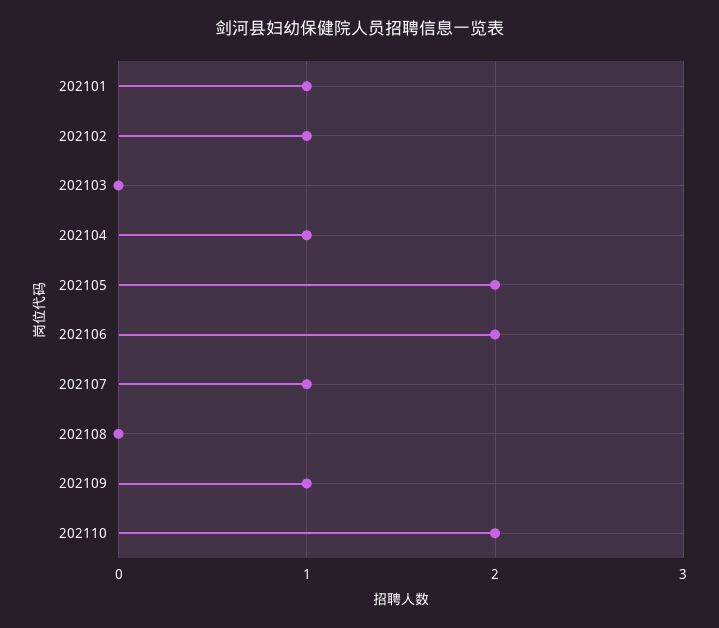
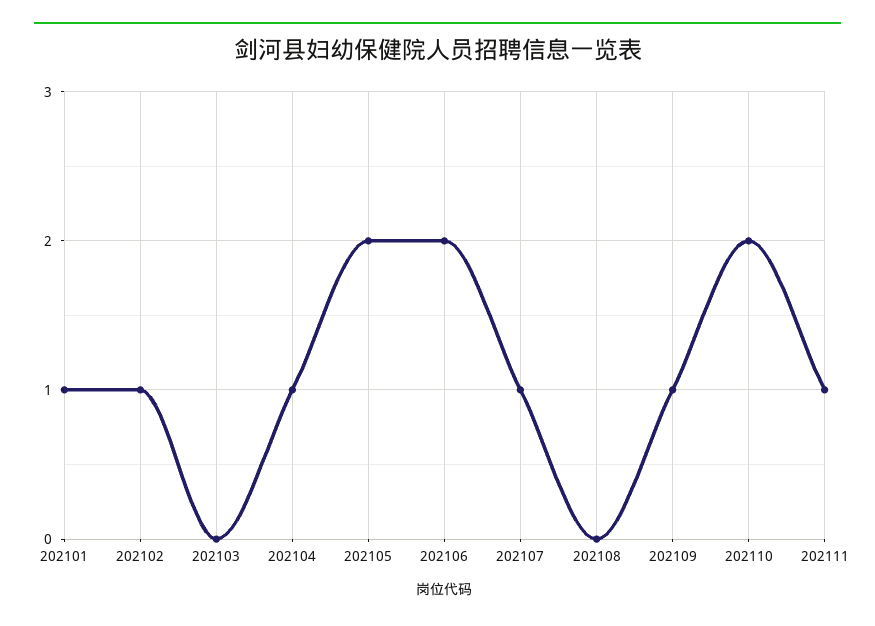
202111: none -> 1

